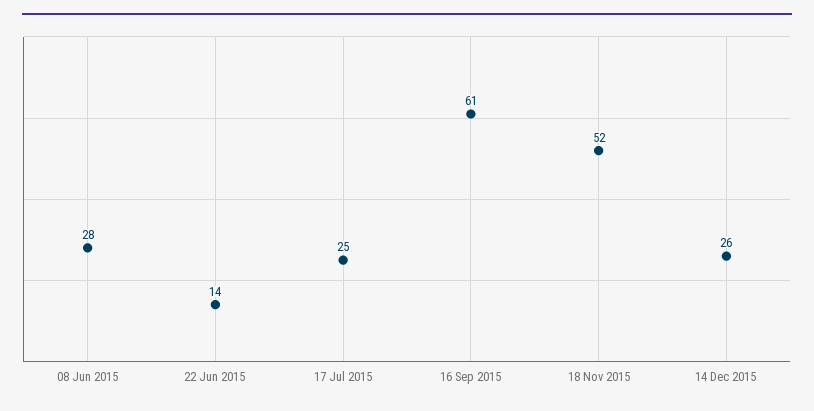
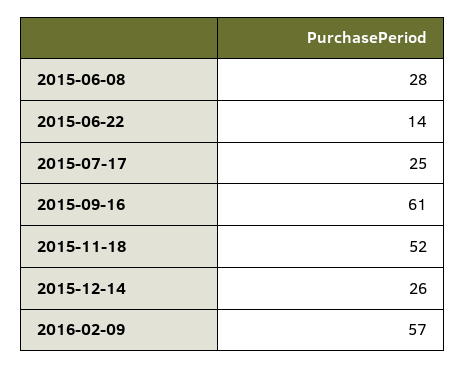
2016-02-09: none -> 57

